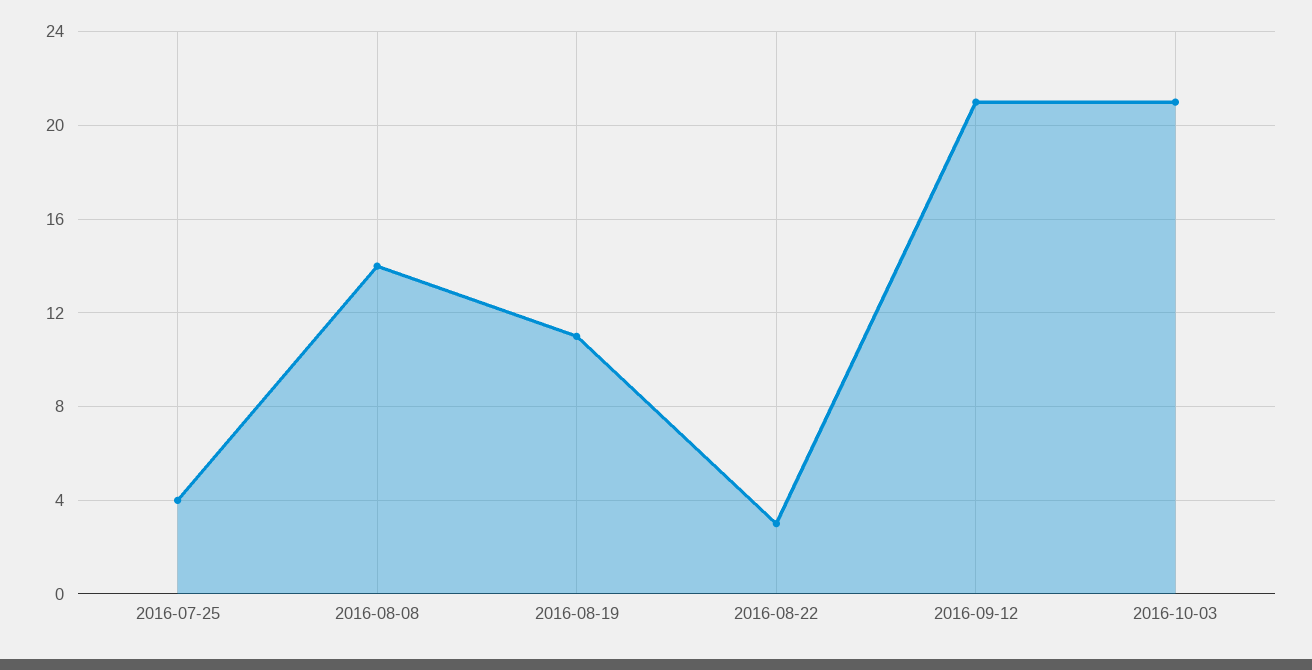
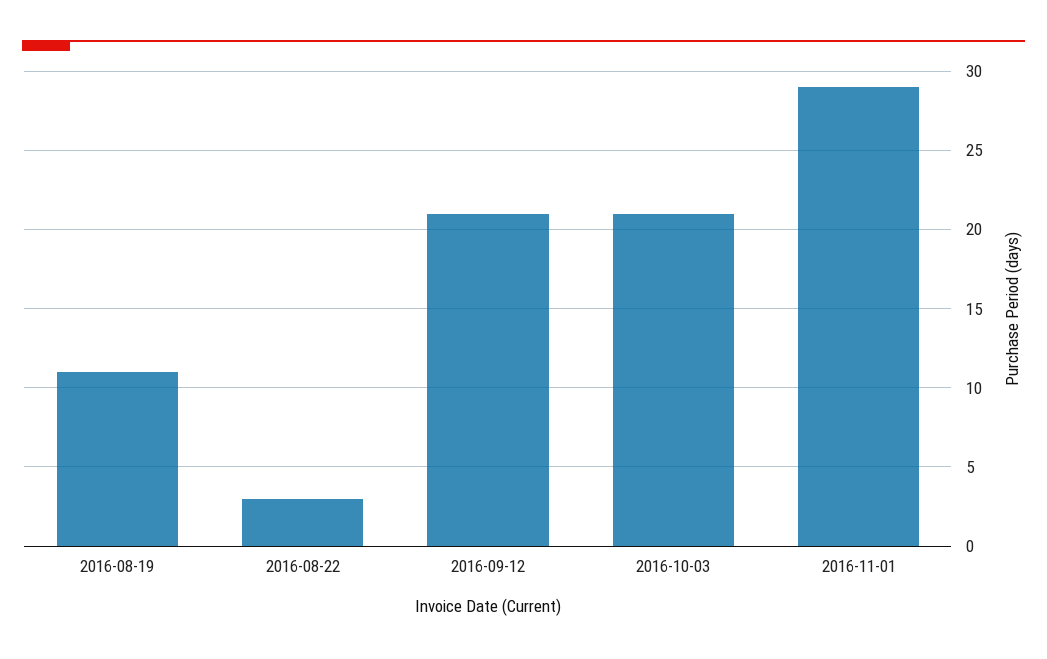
2016-07-25: 4 -> none
2016-08-08: 14 -> none
2016-11-01: none -> 29

